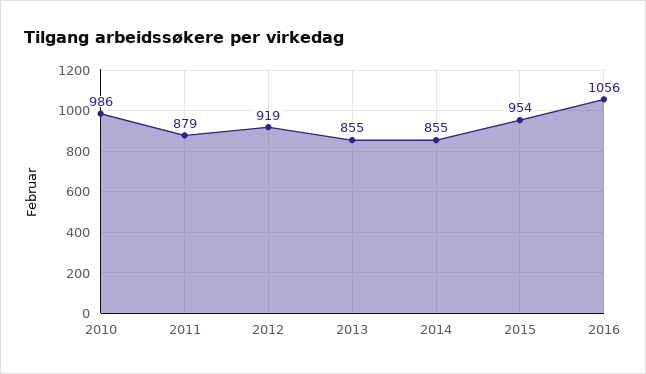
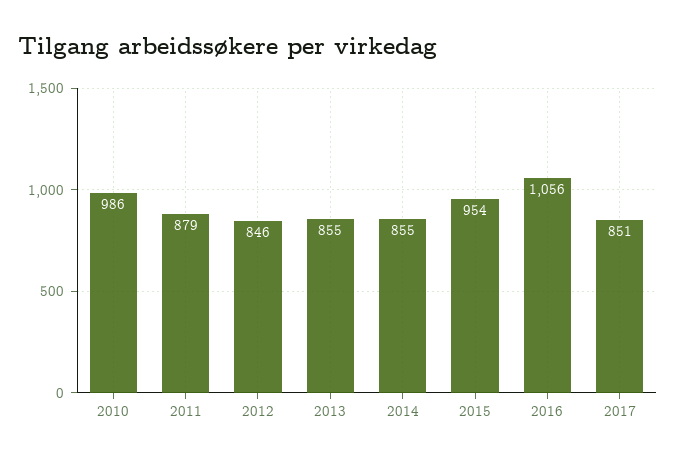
2012: 919 -> 846
2017: none -> 851

